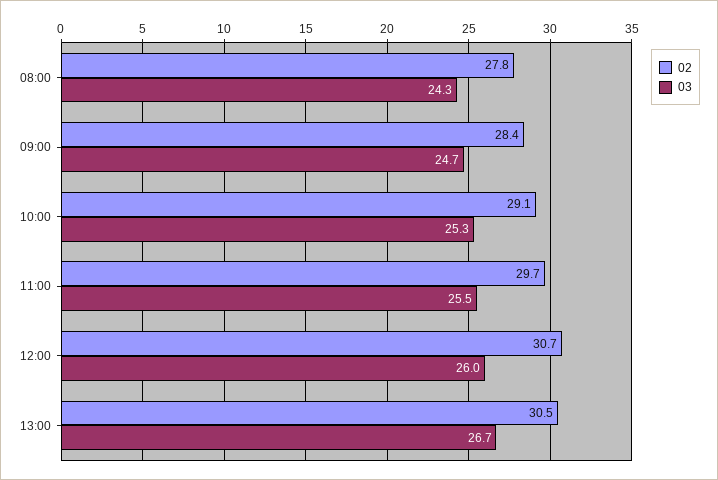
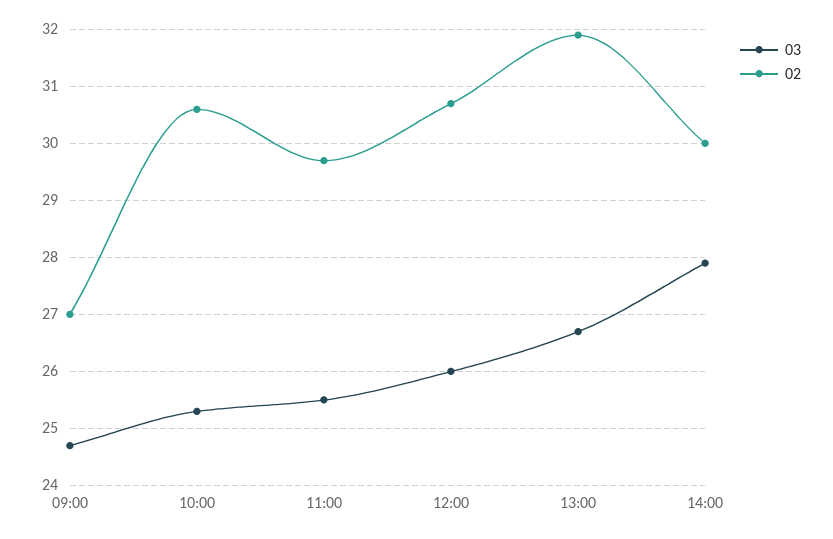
02, 08:00: 27.8 -> none
03, 08:00: 24.3 -> none
02, 09:00: 28.4 -> 27
02, 10:00: 29.1 -> 30.5
02, 13:00: 30.5 -> 32
03, 14:00: none -> 28
02, 14:00: none -> 30

